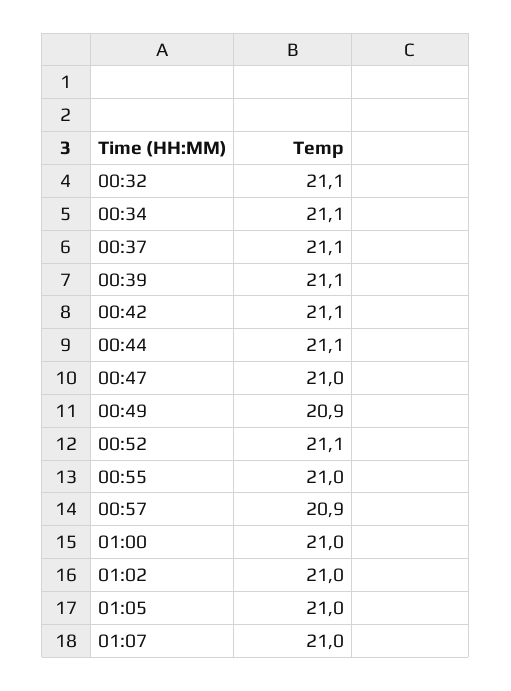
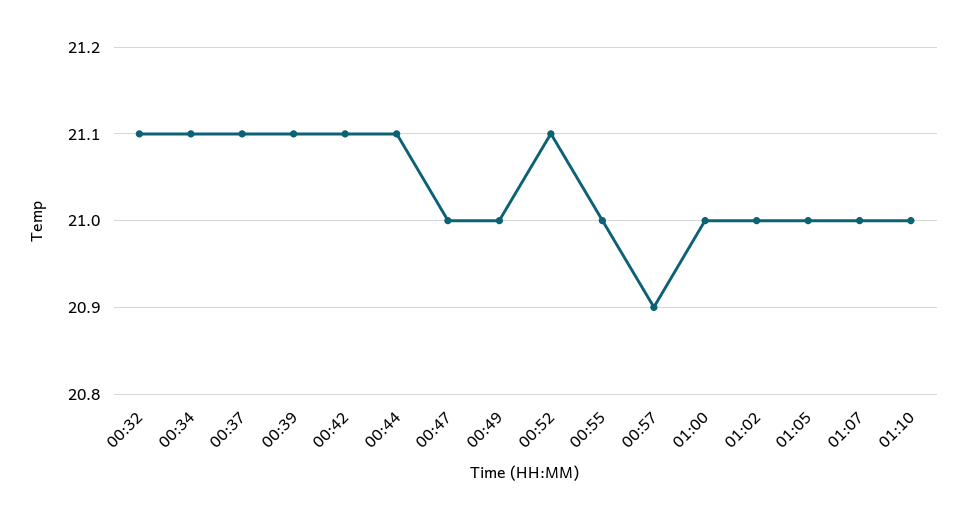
00:49: 20.9 -> 21
01:10: none -> 21

